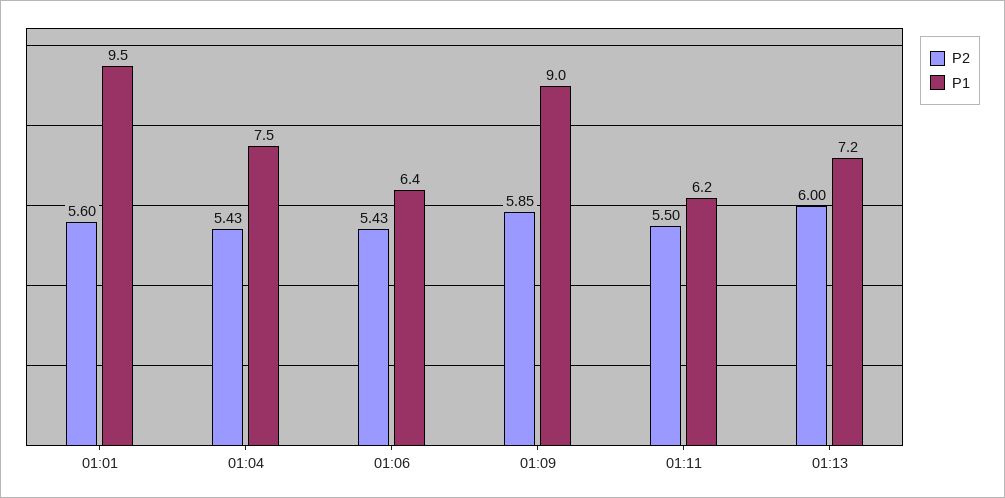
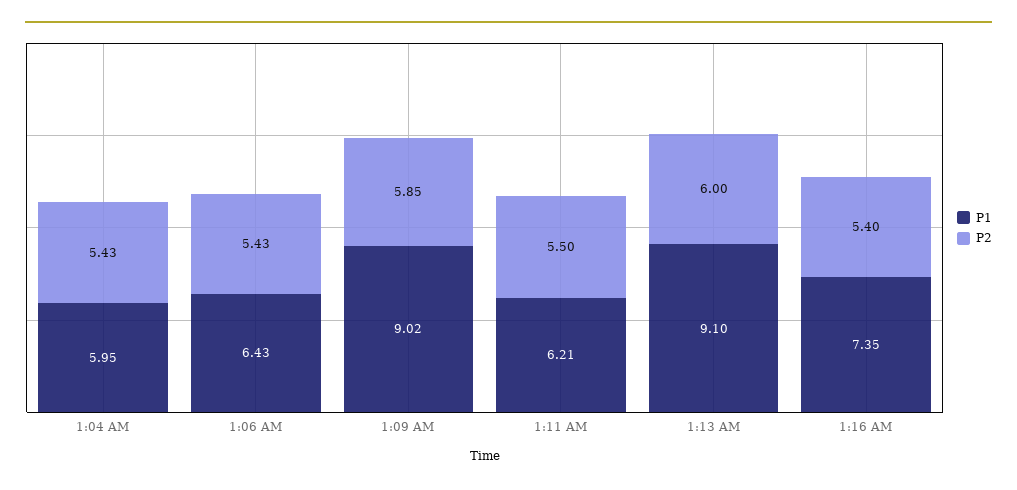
P2, 01:01: 5.6 -> none
P1, 01:01: 9.5 -> none
P1, 01:04: 7.5 -> 5.95
P1, 01:13: 7.2 -> 9.1
P1, 1:16 AM: none -> 7.35
P2, 1:16 AM: none -> 5.4

